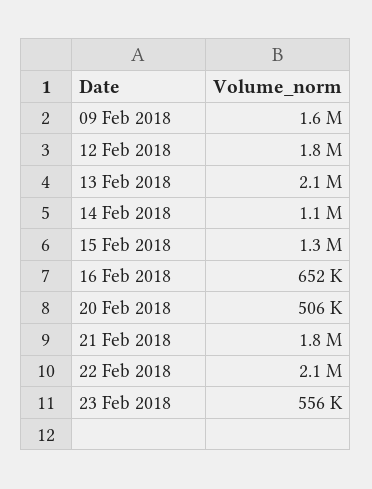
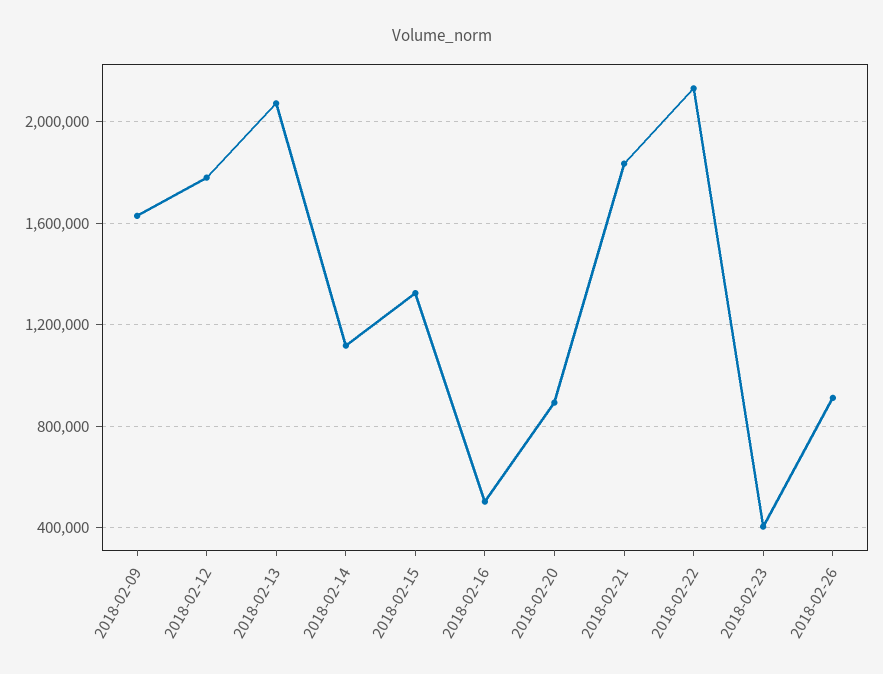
16 Feb 2018: 652000 -> 500000
20 Feb 2018: 506000 -> 900000
23 Feb 2018: 556000 -> 400000
2018-02-26: none -> 900000

